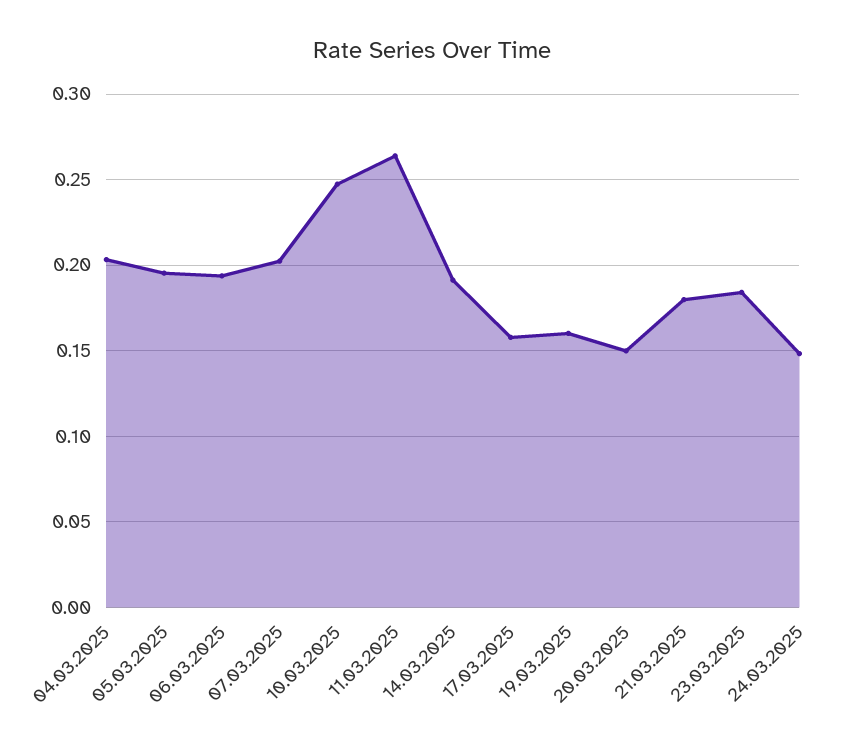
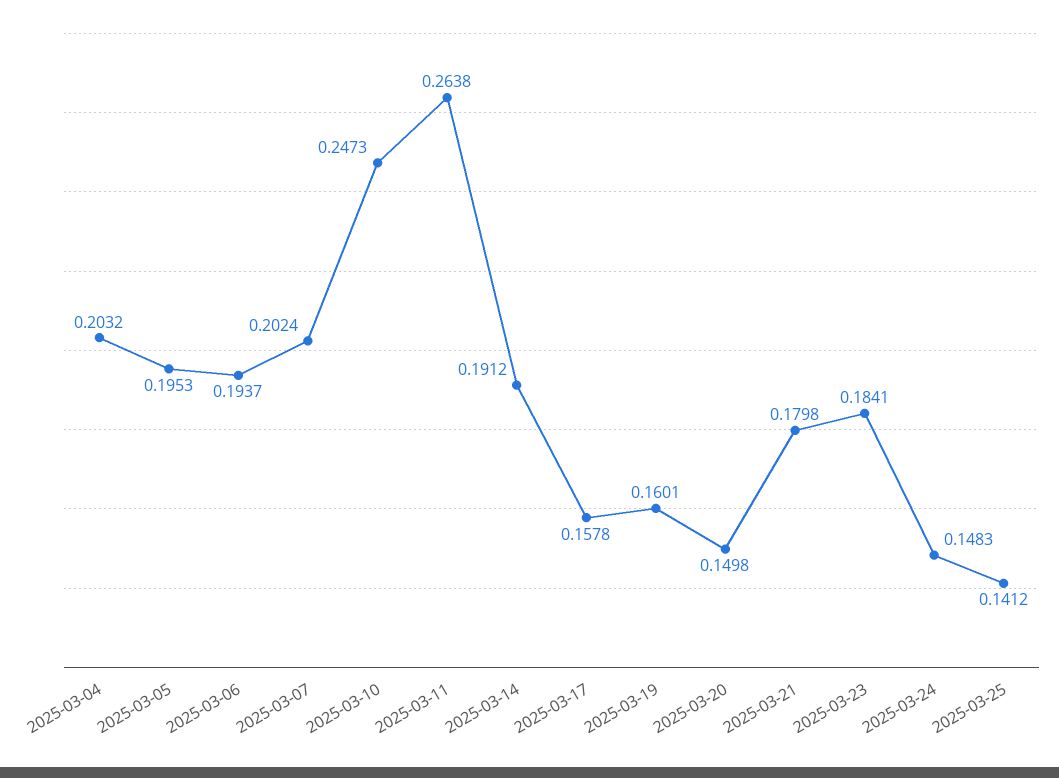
2025-03-25: none -> 0.1412

